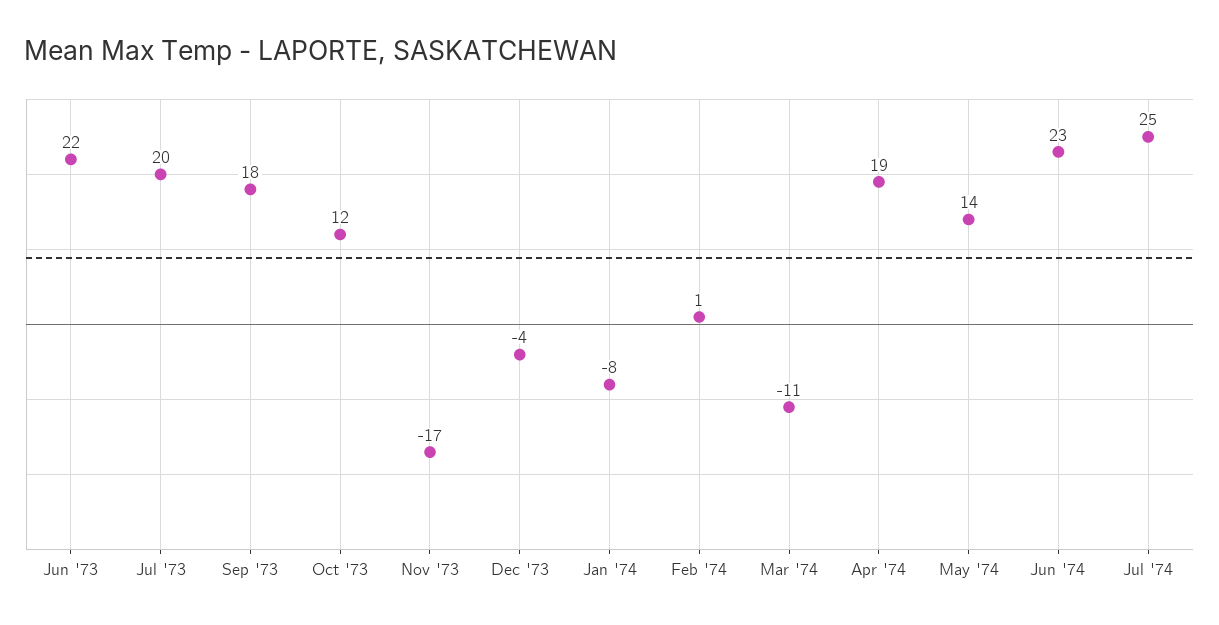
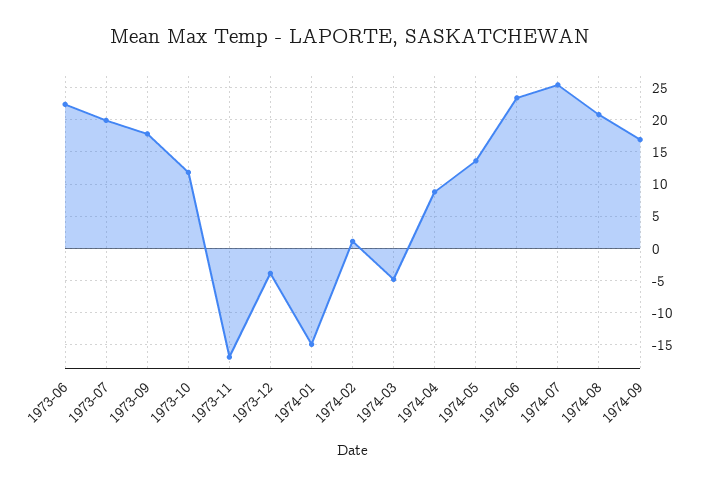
Jan '74: -8 -> -15
Mar '74: -11 -> -5
Apr '74: 19 -> 9
1974-08: none -> 21
1974-09: none -> 17

